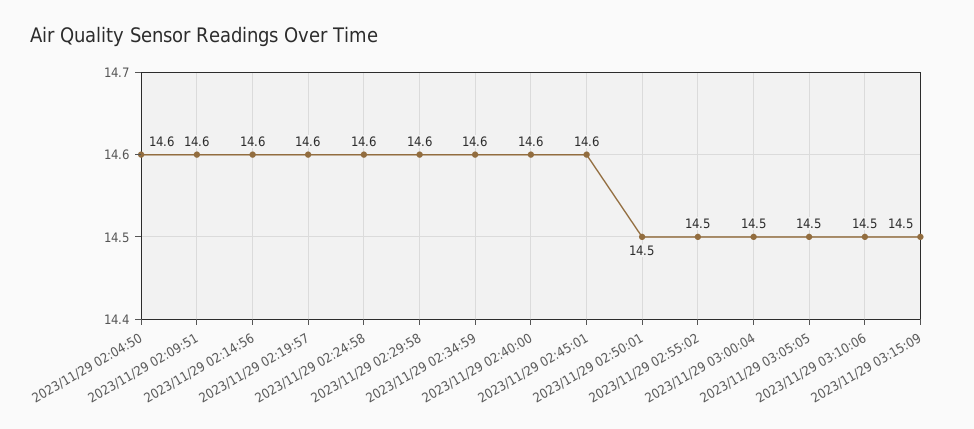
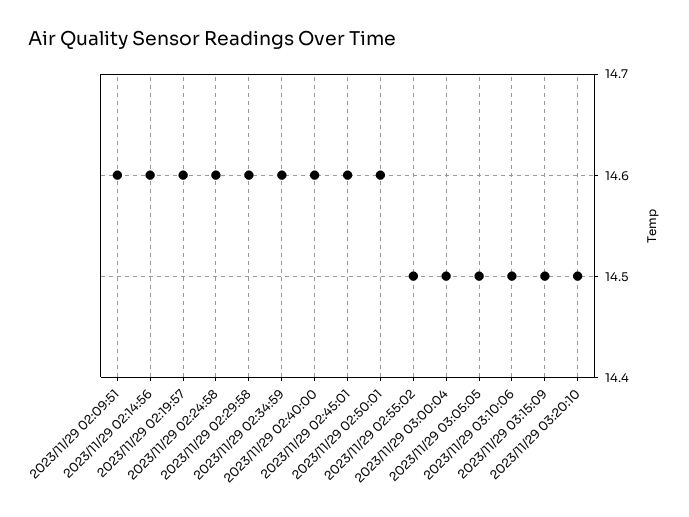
2023/11/29 02:04:50: 14.6 -> none
2023/11/29 02:50:01: 14.5 -> 14.6
2023/11/29 03:20:10: none -> 14.5

